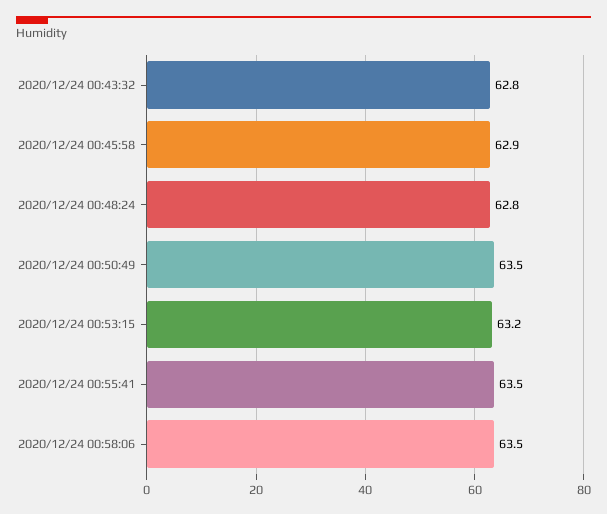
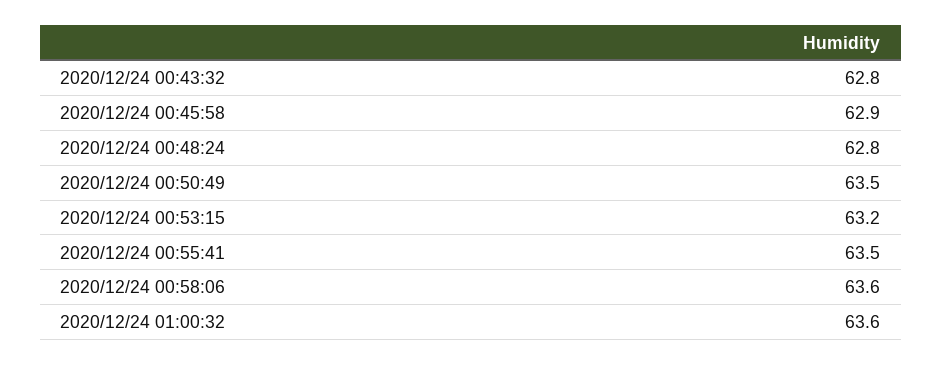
2020/12/24 00:58:06: 63.5 -> 63.6
2020/12/24 01:00:32: none -> 63.6

